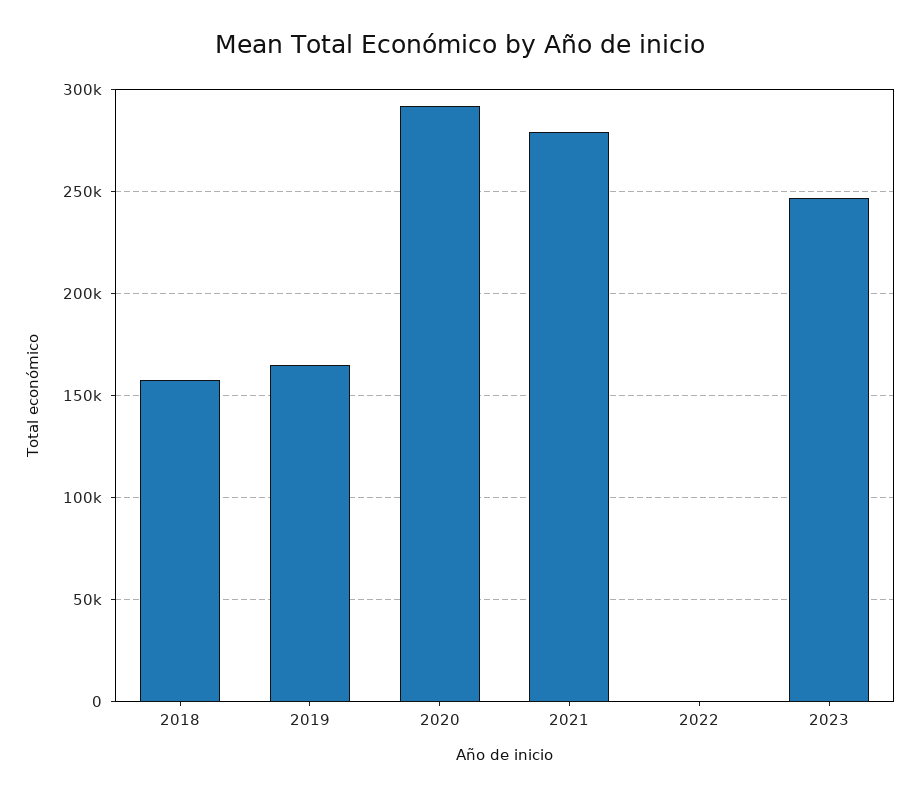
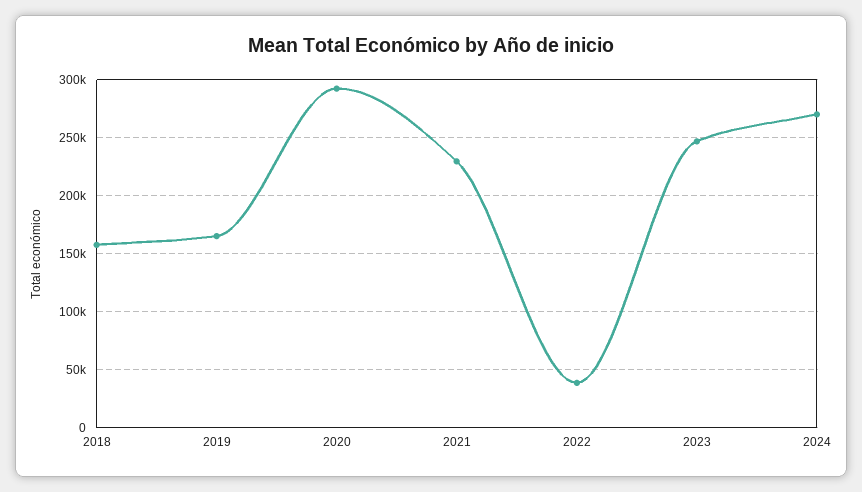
2021: 280000 -> 230000
2022: 0 -> 40000
2024: none -> 270000

